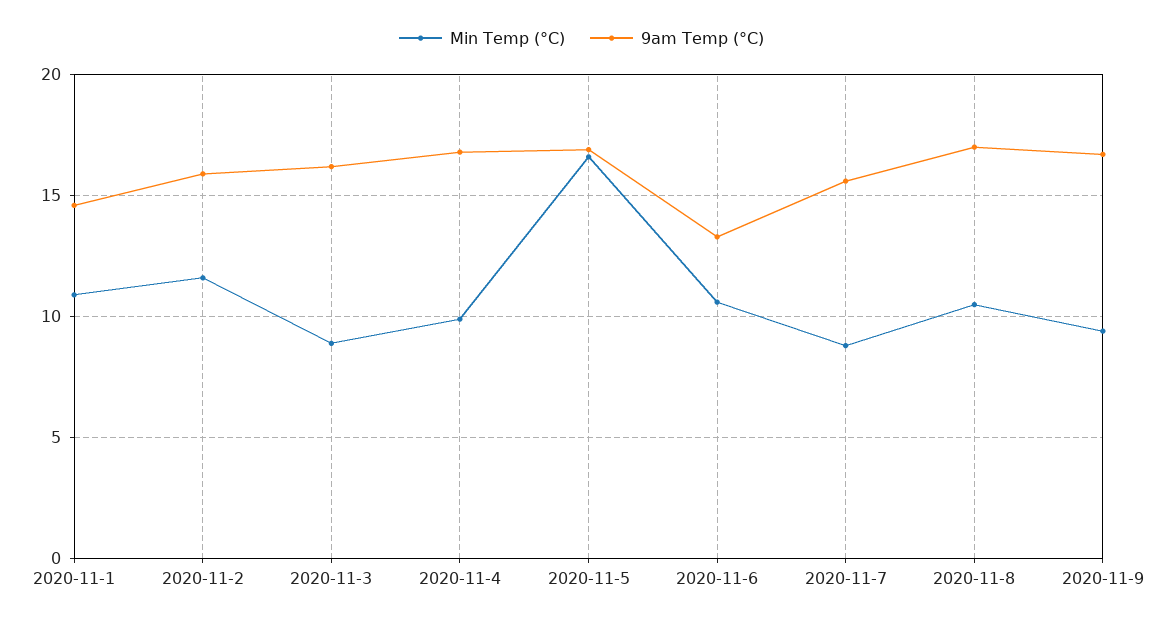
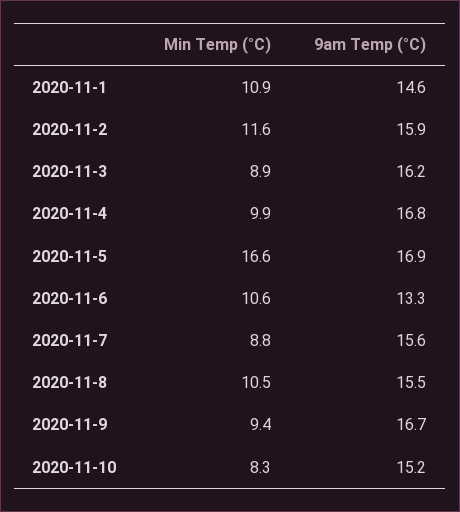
9am Temp (°C), 2020-11-8: 17 -> 15.5
Min Temp (°C), 2020-11-10: none -> 8.3
9am Temp (°C), 2020-11-10: none -> 15.2

